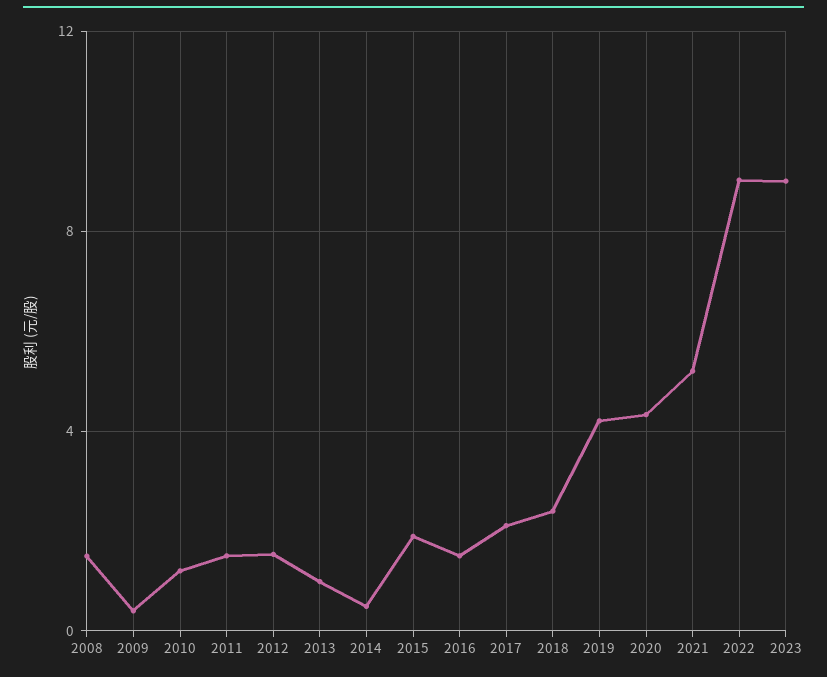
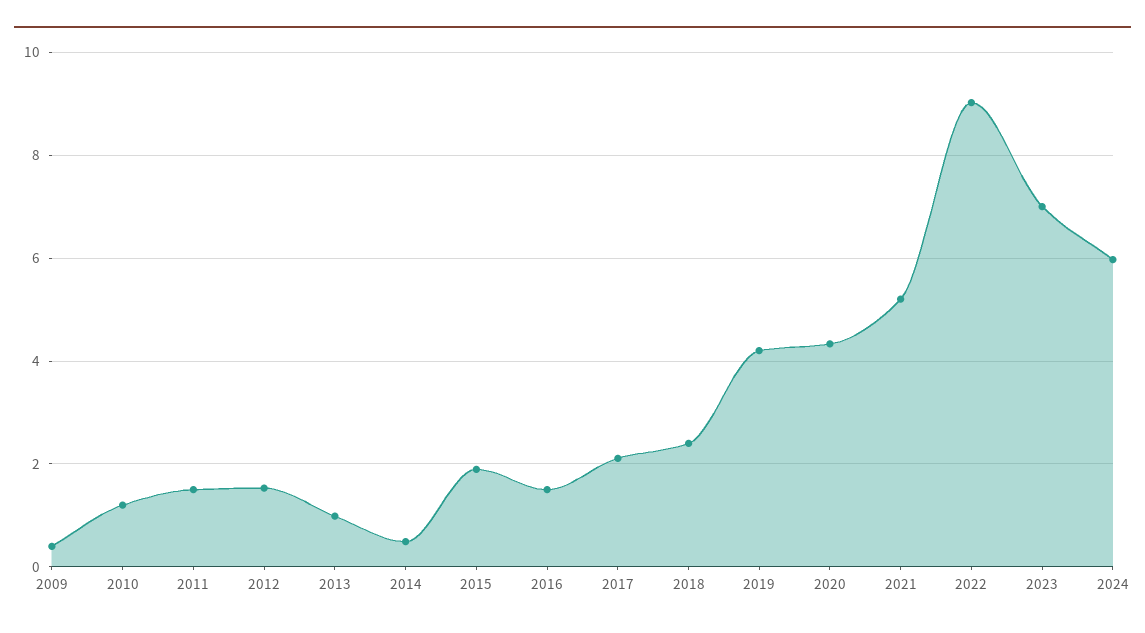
2008: 1.5 -> none
2023: 9 -> 7
2024: none -> 6

